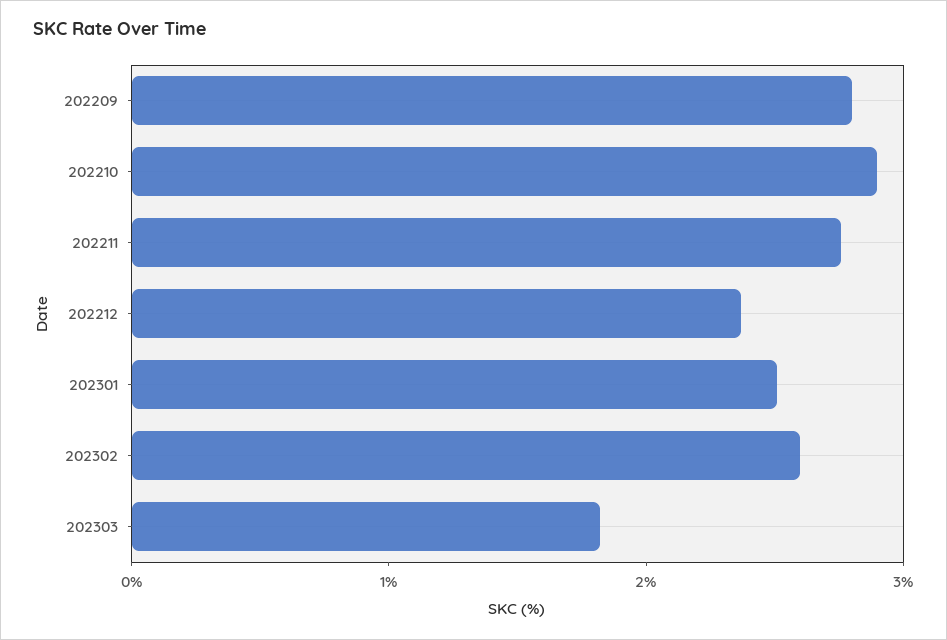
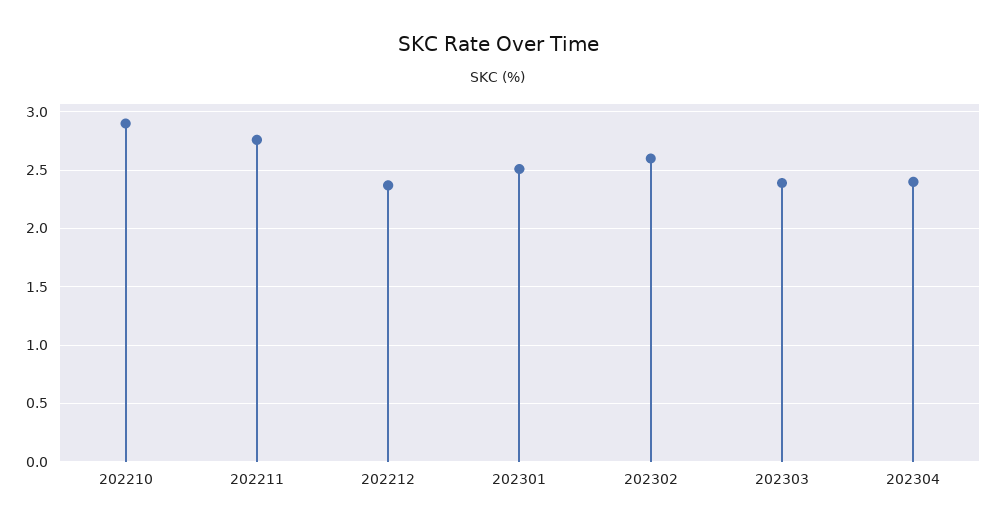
202209: 2.8 -> none
202303: 1.8 -> 2.4
202304: none -> 2.4

